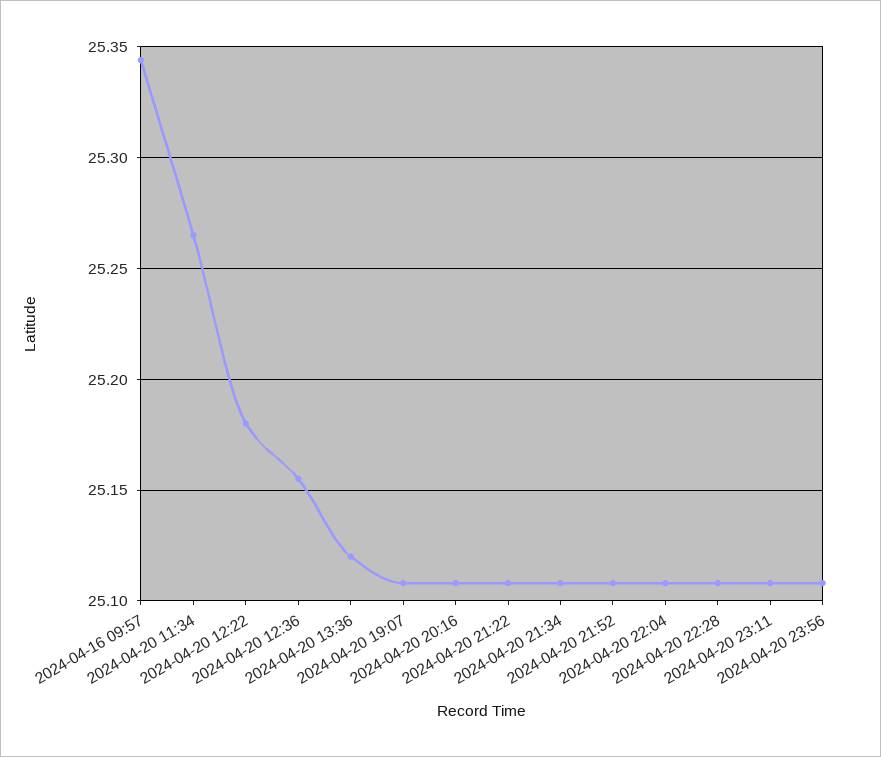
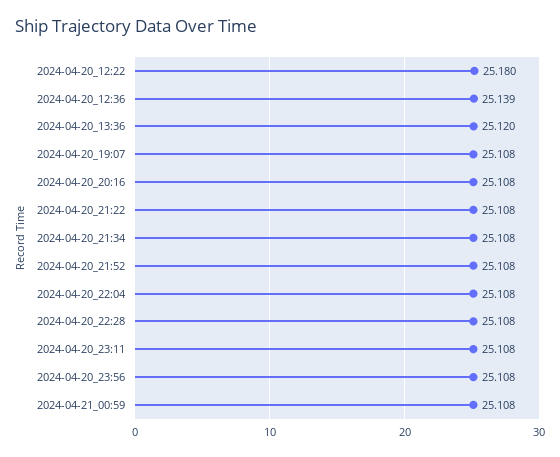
2024-04-16 09:57: 25.345 -> none
2024-04-20 11:34: 25.265 -> none
2024-04-20 12:36: 25.155 -> 25.139
2024-04-21_00:59: none -> 25.108

